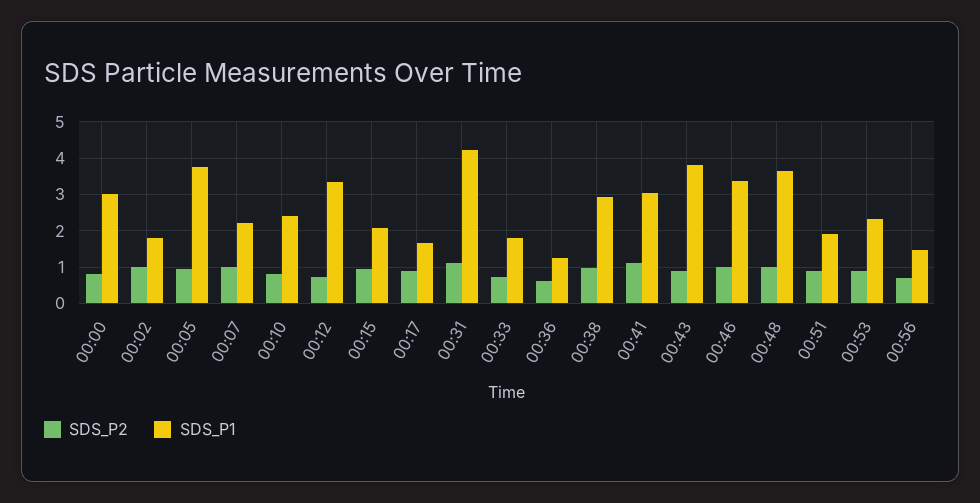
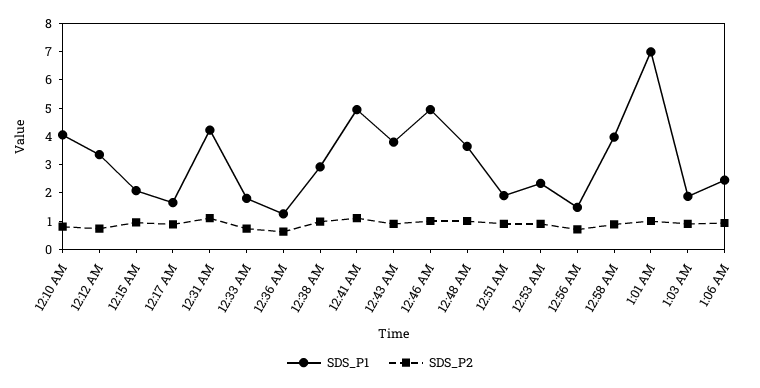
SDS_P2, 00:00: 0.8 -> none
SDS_P1, 00:00: 3 -> none
SDS_P2, 00:02: 1 -> none
SDS_P1, 00:02: 1.8 -> none
SDS_P2, 00:05: 1 -> none
SDS_P1, 00:05: 3.8 -> none
SDS_P2, 00:07: 1 -> none
SDS_P1, 00:07: 2.2 -> none
SDS_P1, 00:10: 2.4 -> 4
SDS_P1, 00:41: 3 -> 5
SDS_P1, 00:46: 3.4 -> 5
SDS_P1, 12:58 AM: none -> 4
SDS_P2, 12:58 AM: none -> 1
SDS_P1, 1:01 AM: none -> 7
SDS_P2, 1:01 AM: none -> 1
SDS_P1, 1:03 AM: none -> 2
SDS_P2, 1:03 AM: none -> 1
SDS_P1, 1:06 AM: none -> 2.5
SDS_P2, 1:06 AM: none -> 1

